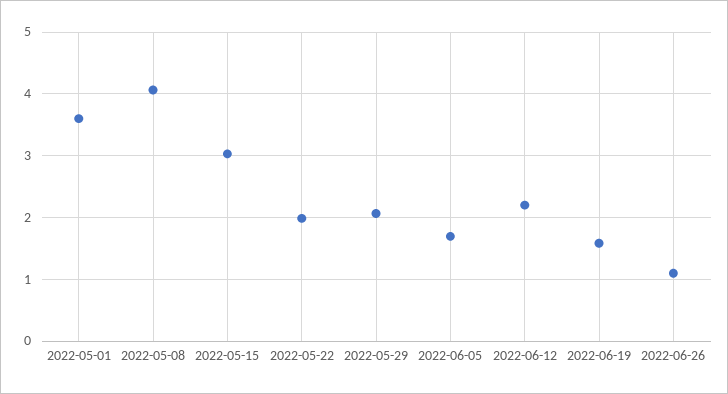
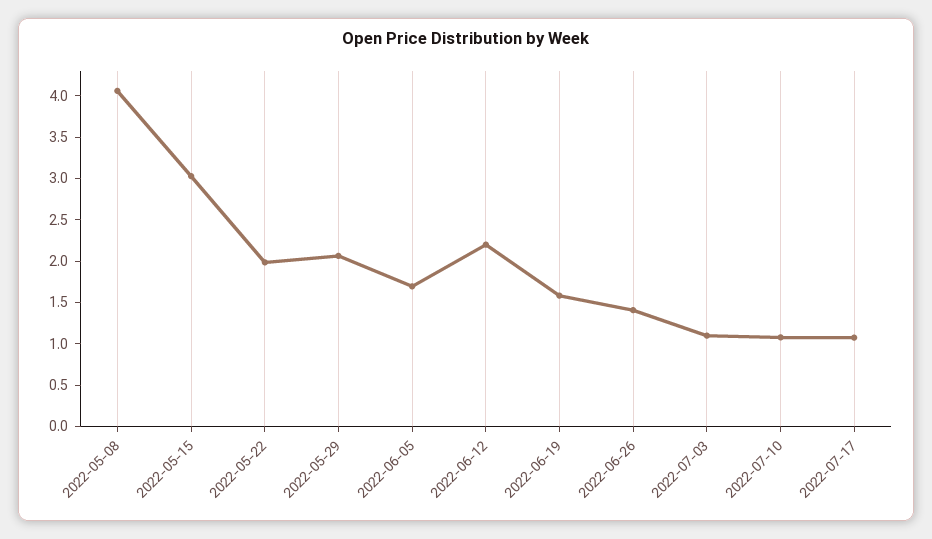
2022-05-01: 3.6 -> none
2022-06-26: 1.1 -> 1.4
2022-07-03: none -> 1.1
2022-07-10: none -> 1.1
2022-07-17: none -> 1.1

